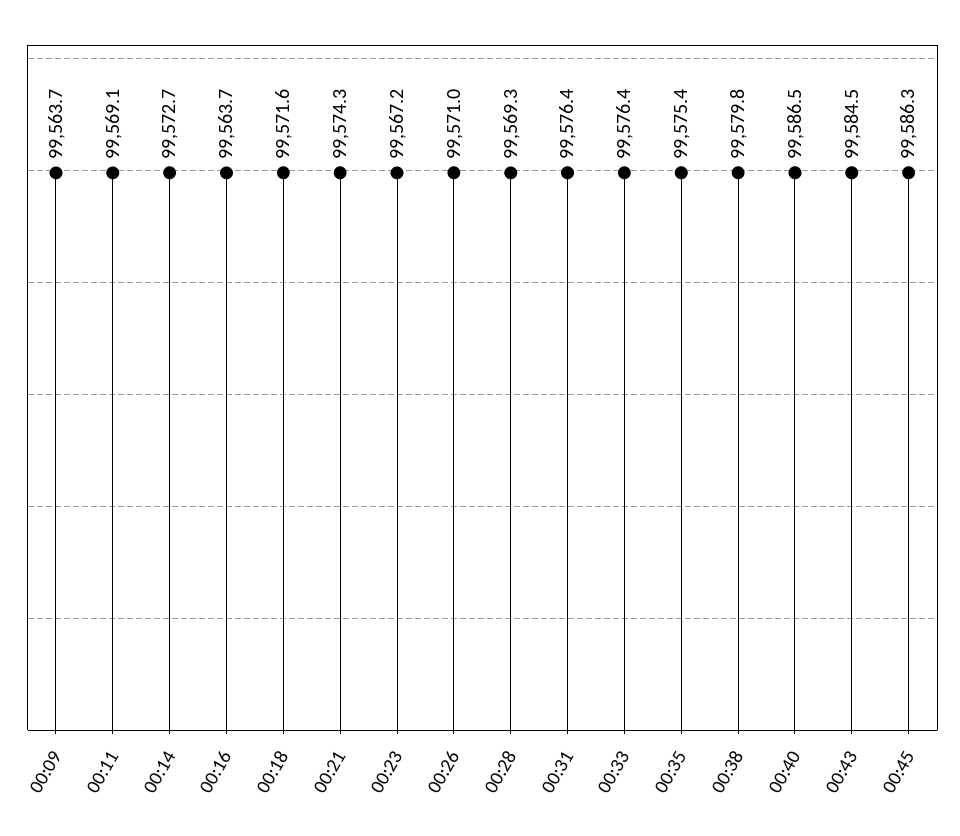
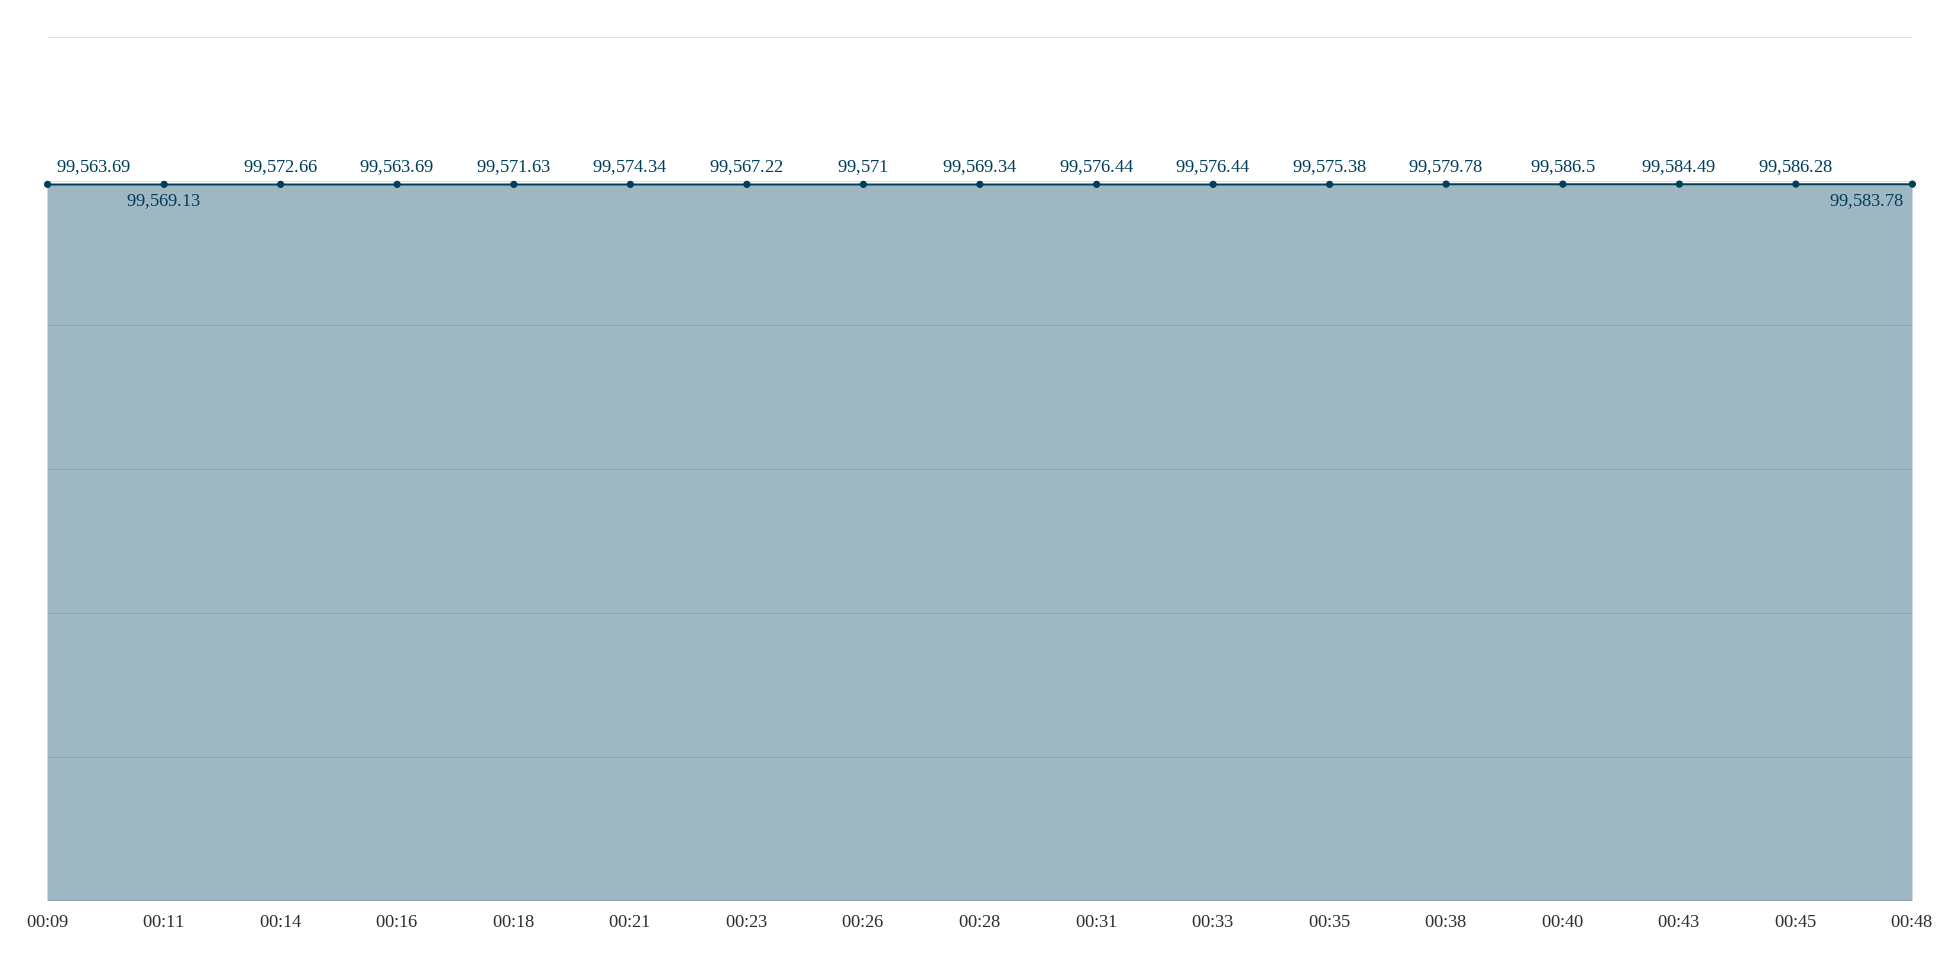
00:48: none -> 99583.78

